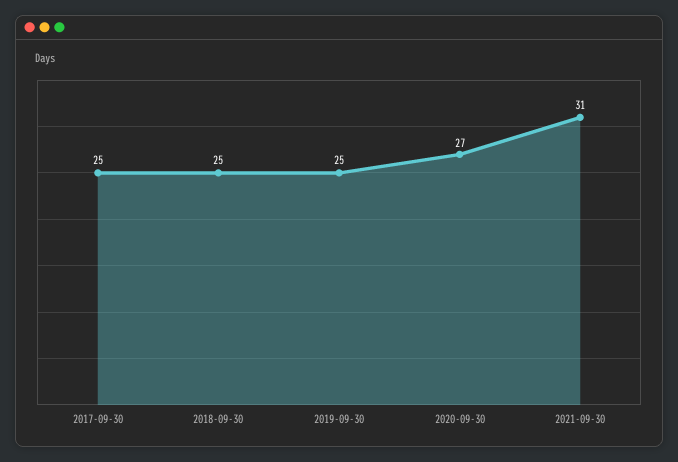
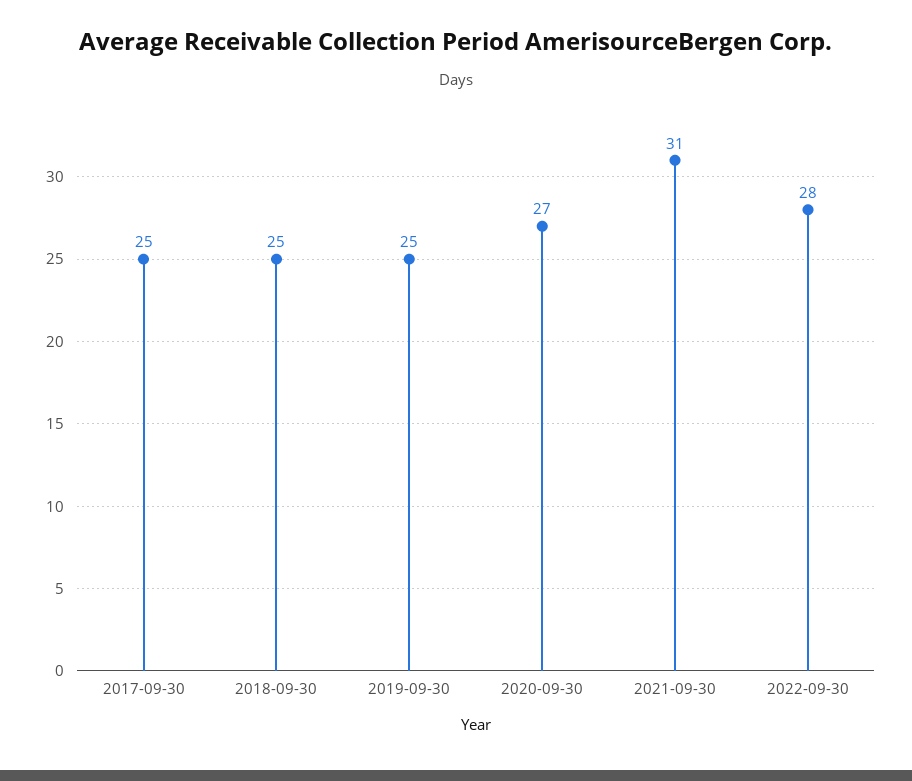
2022-09-30: none -> 28

